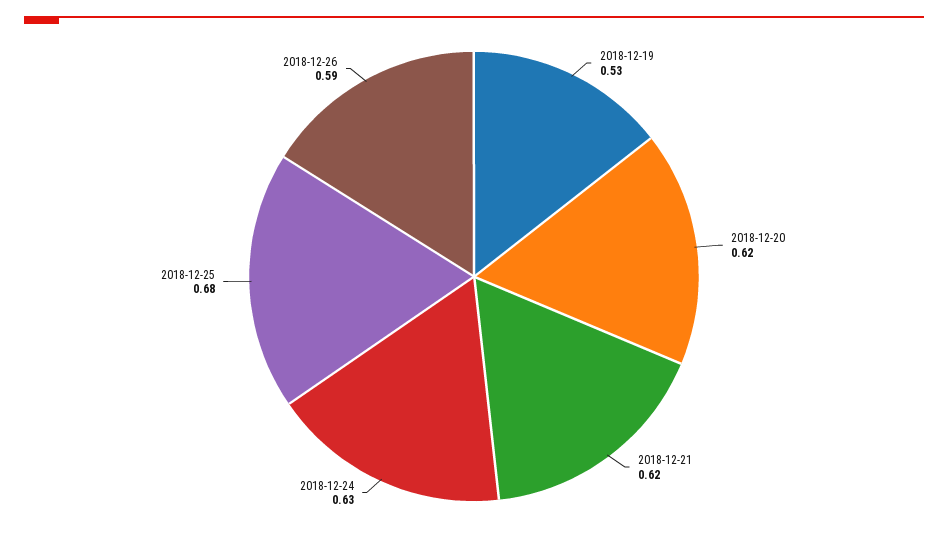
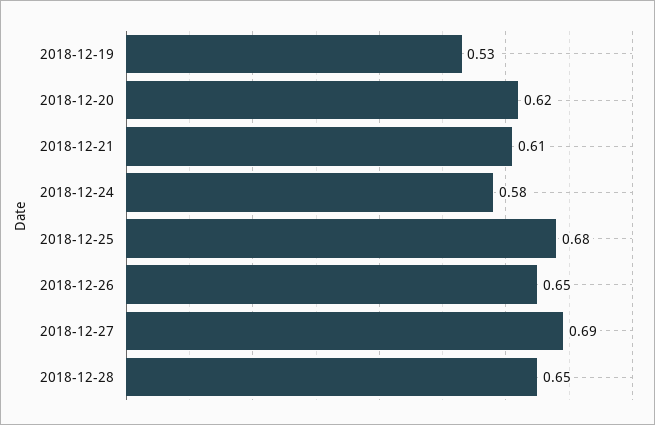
2018-12-21: 0.62 -> 0.61
2018-12-24: 0.63 -> 0.58
2018-12-26: 0.59 -> 0.65
2018-12-27: none -> 0.69
2018-12-28: none -> 0.65

